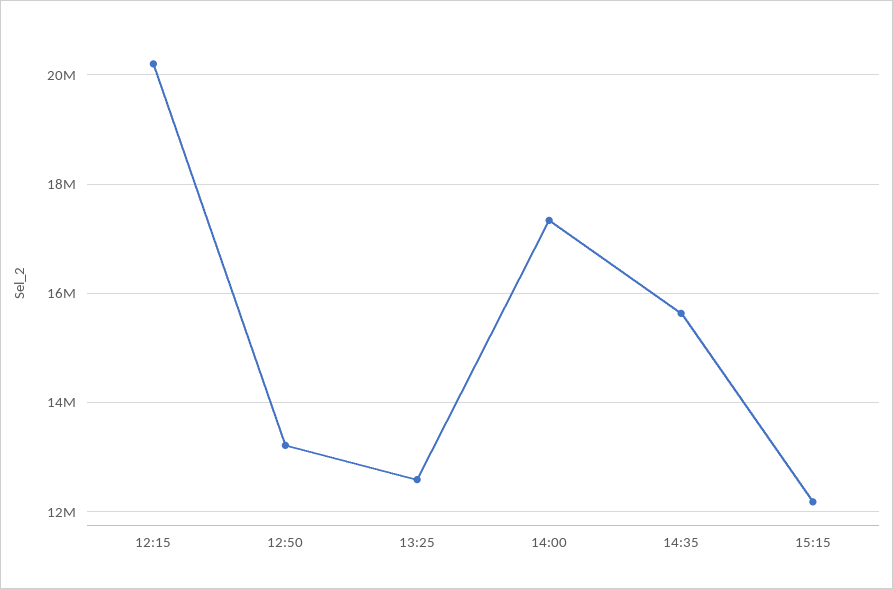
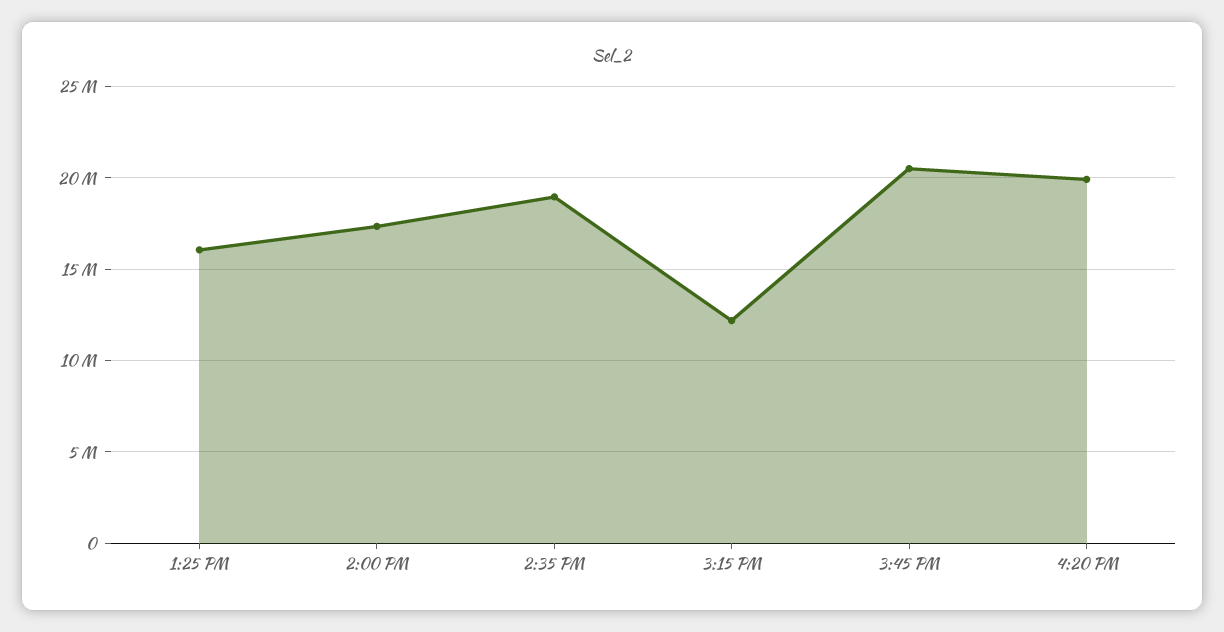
12:15: 20200000 -> none
12:50: 13200000 -> none
13:25: 12600000 -> 16000000
14:35: 15600000 -> 19000000
3:45 PM: none -> 20500000
4:20 PM: none -> 20000000

